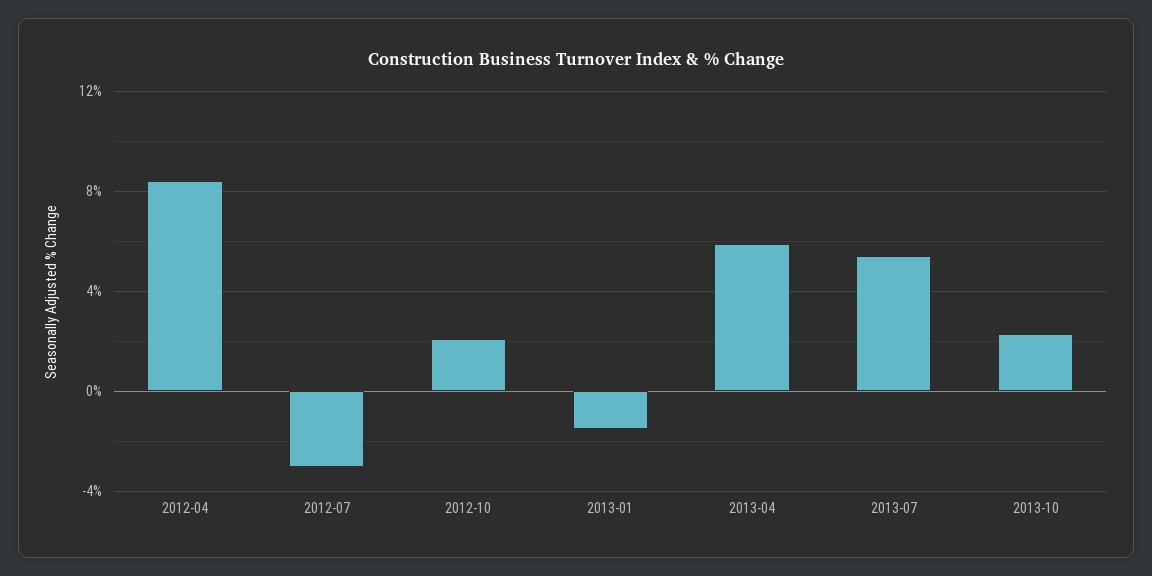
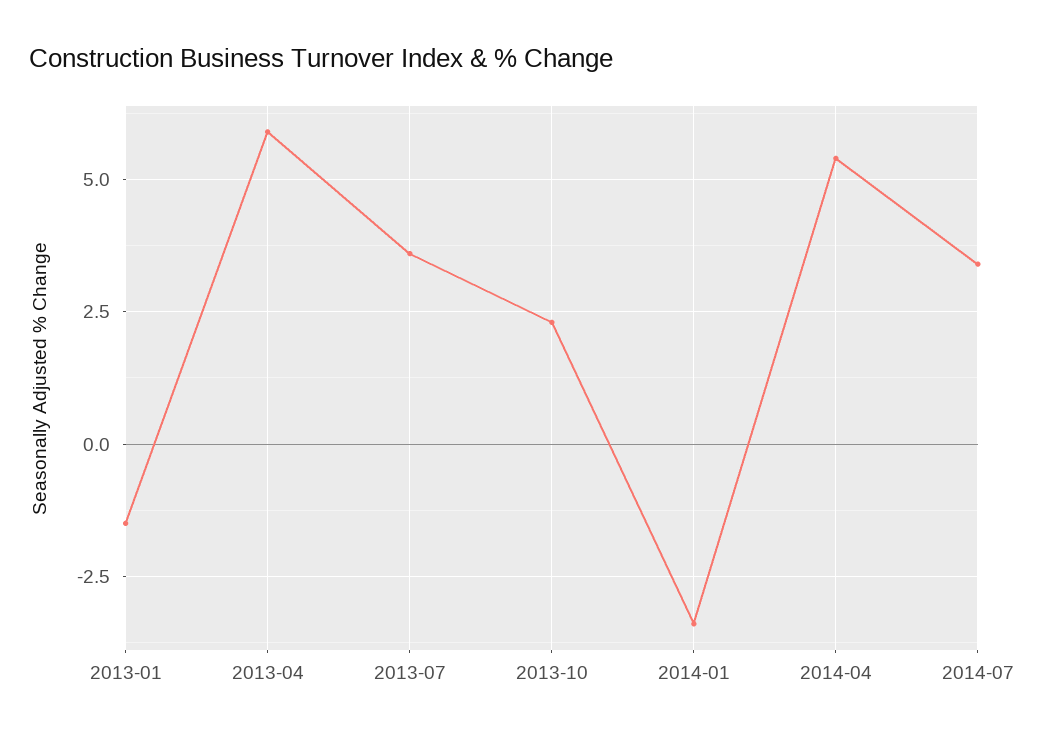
2012-04: 8.5 -> none
2012-07: -3 -> none
2012-10: 2 -> none
2013-07: 5.5 -> 3.5
2014-01: none -> -3.5
2014-04: none -> 5.5
2014-07: none -> 3.5

